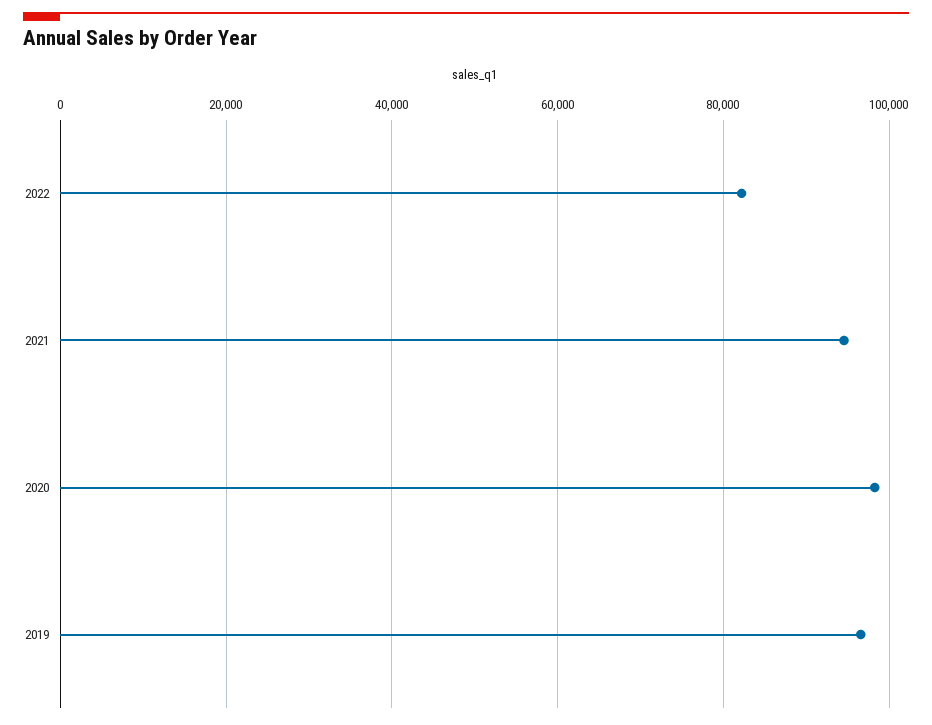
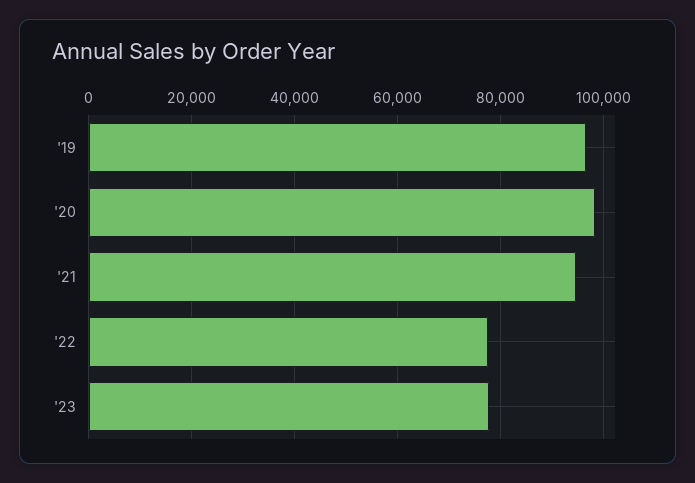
2022: 82000 -> 78000
'23: none -> 78000

